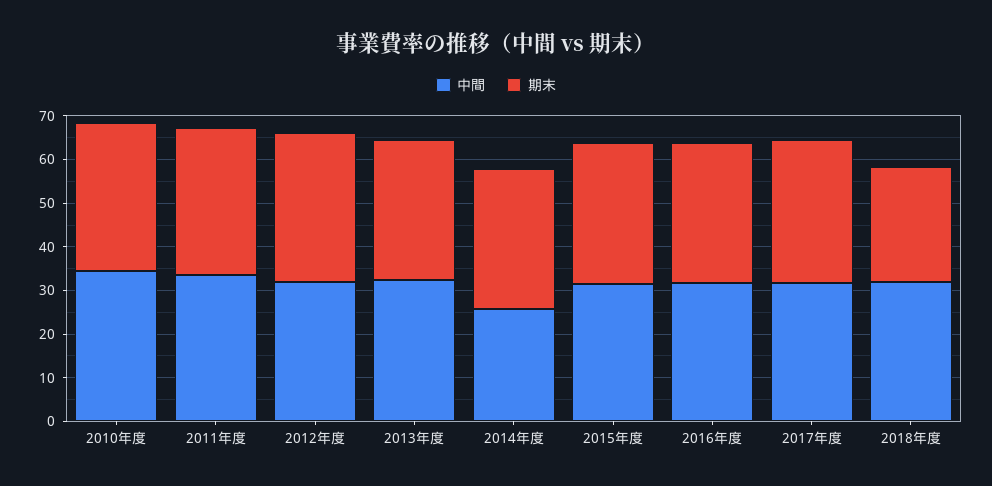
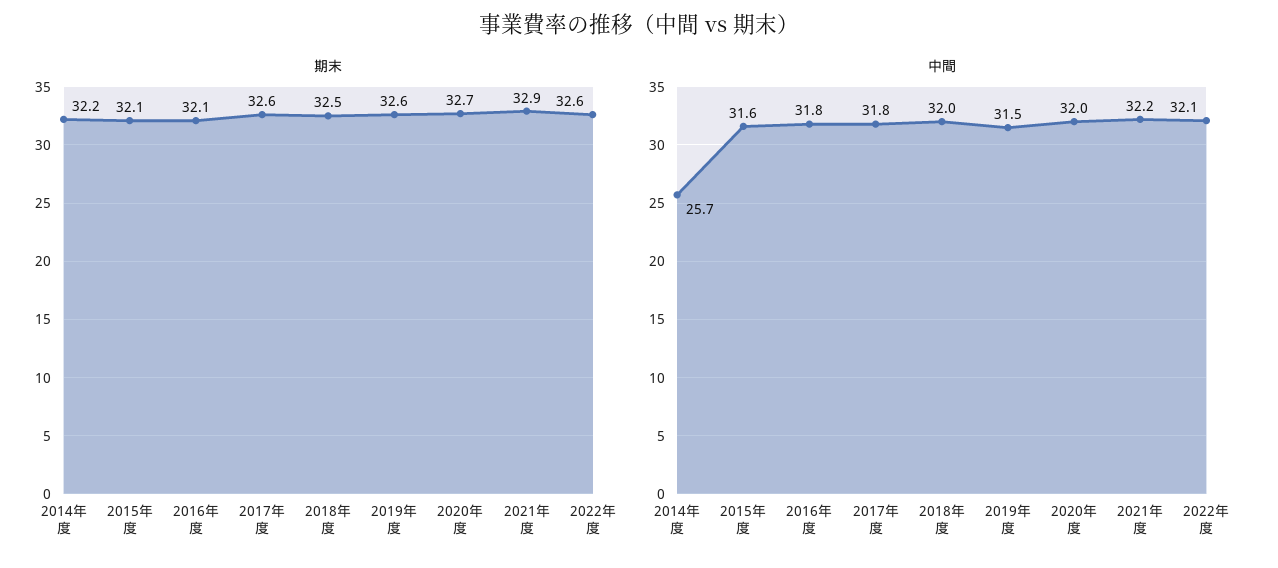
中間, 2010年度: 34 -> none
期末, 2010年度: 34 -> none
中間, 2011年度: 34 -> none
期末, 2011年度: 34 -> none
中間, 2012年度: 32 -> none
期末, 2012年度: 34 -> none
中間, 2013年度: 32 -> none
期末, 2013年度: 32 -> none
期末, 2018年度: 26 -> 32.5
期末, 2019年度: none -> 32.6
期末, 2020年度: none -> 32.7
期末, 2021年度: none -> 32.9
期末, 2022年度: none -> 32.6
中間, 2019年度: none -> 31.5
中間, 2020年度: none -> 32
中間, 2021年度: none -> 32.2
中間, 2022年度: none -> 32.1

